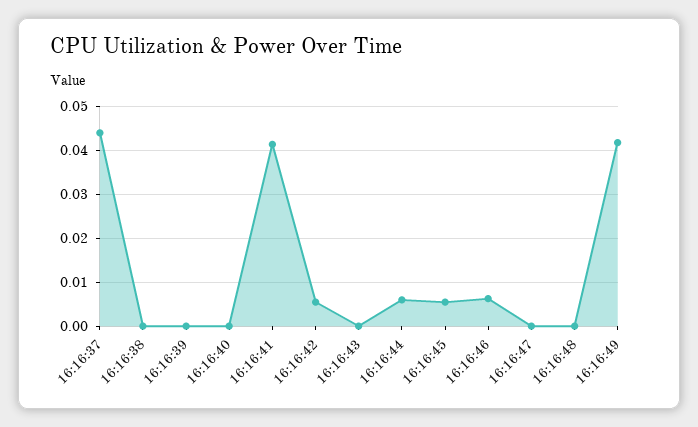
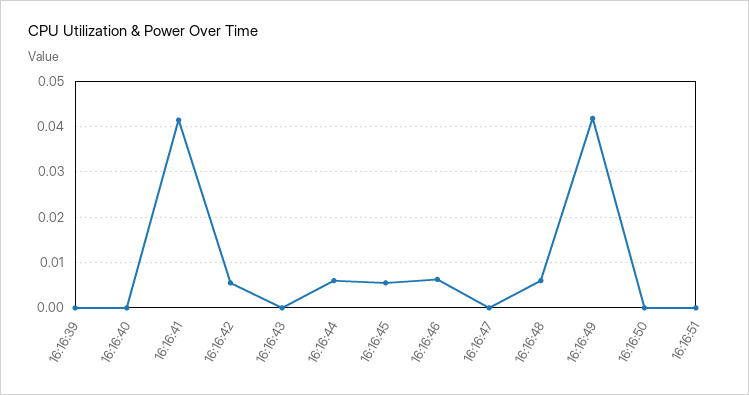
16:16:37: 0.044 -> none
16:16:38: 0 -> none
16:16:48: 0 -> 0.006
16:16:50: none -> 0
16:16:51: none -> 0

